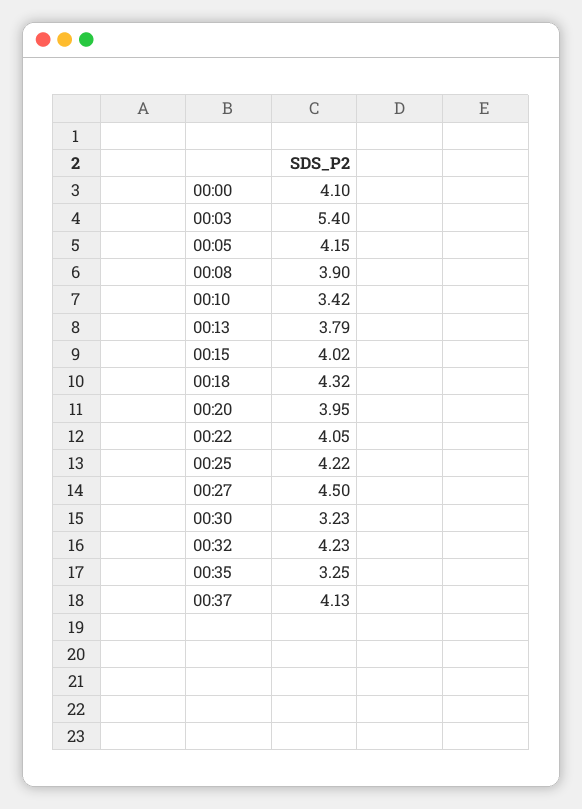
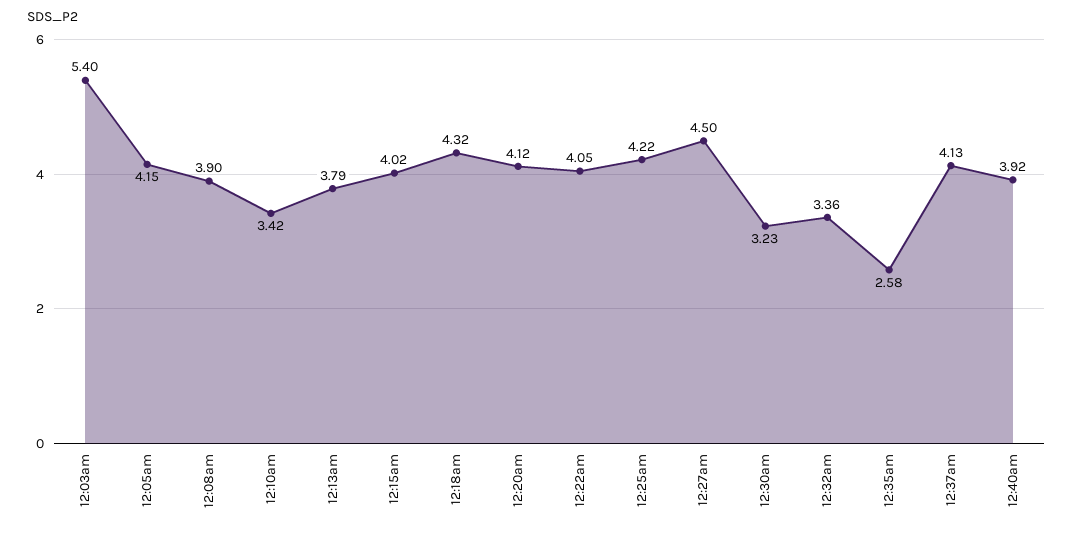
00:00: 4.1 -> none
00:20: 3.95 -> 4.12
00:32: 4.23 -> 3.36
00:35: 3.25 -> 2.58
12:40am: none -> 3.92

